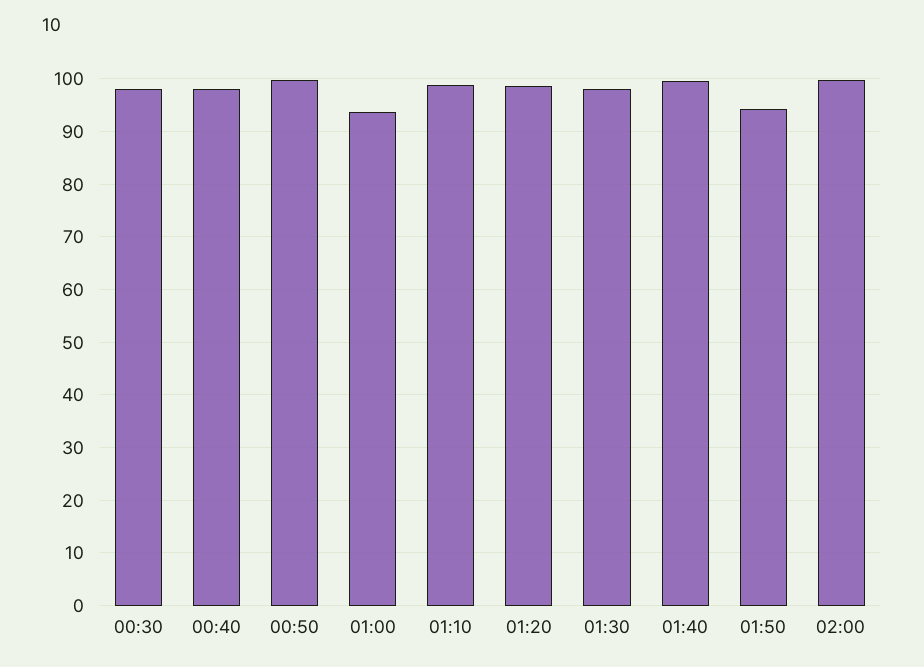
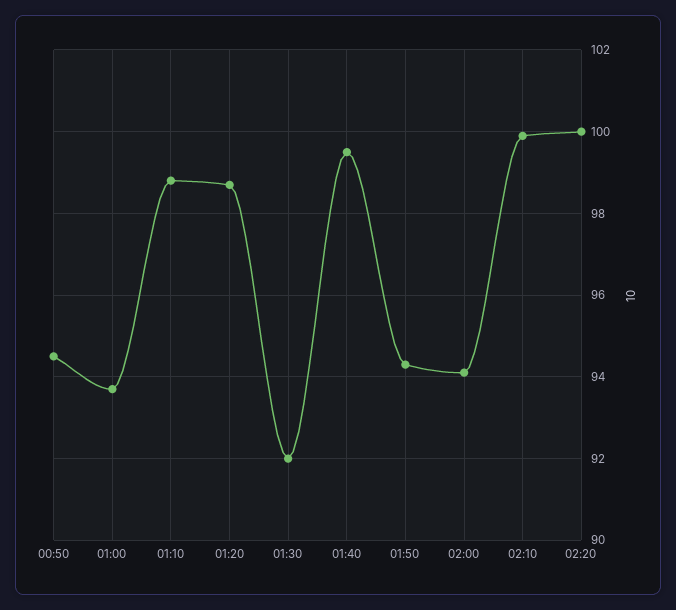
00:30: 98 -> none
00:40: 98 -> none
00:50: 100 -> 94.5
01:30: 98 -> 92
02:00: 100 -> 94
02:10: none -> 100
02:20: none -> 100

